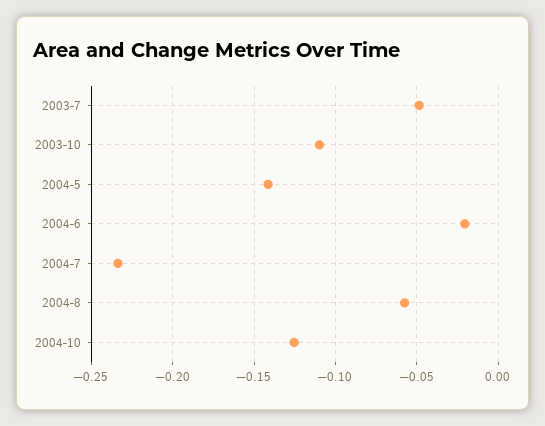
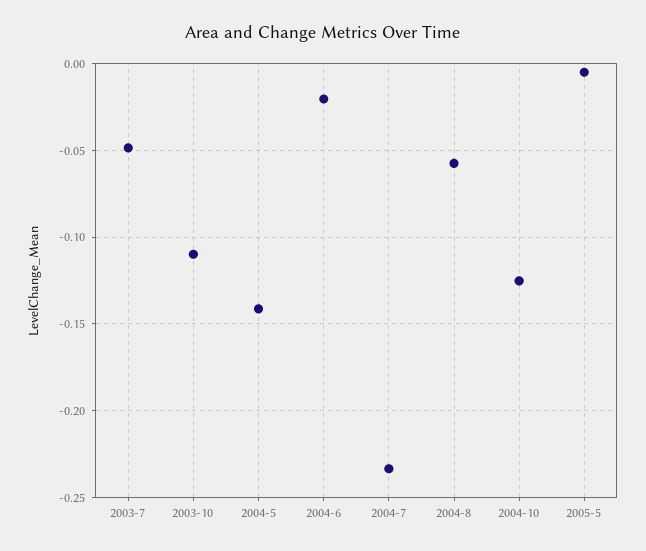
2005-5: none -> -0.005

